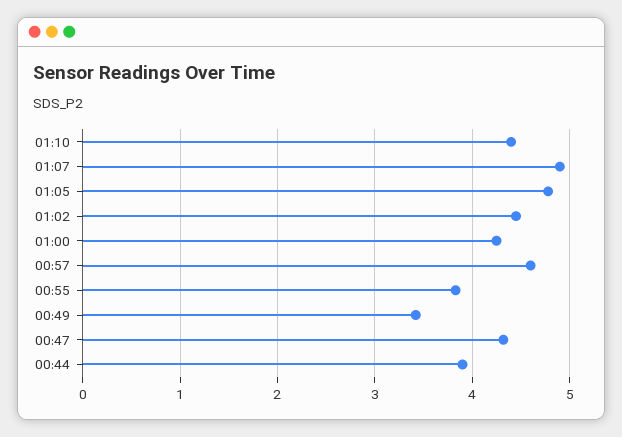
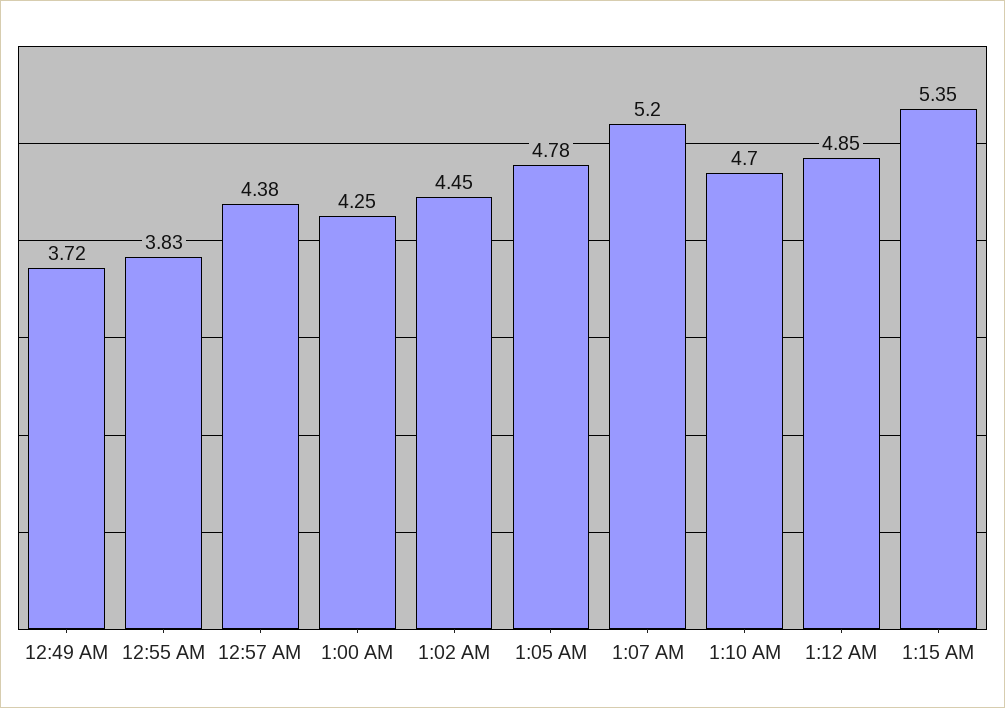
01:10: 4.4 -> 4.7
01:07: 4.9 -> 5.2
00:57: 4.6 -> 4.38
00:49: 3.4 -> 3.72
00:47: 4.3 -> none
00:44: 3.9 -> none
1:12 AM: none -> 4.85
1:15 AM: none -> 5.35

